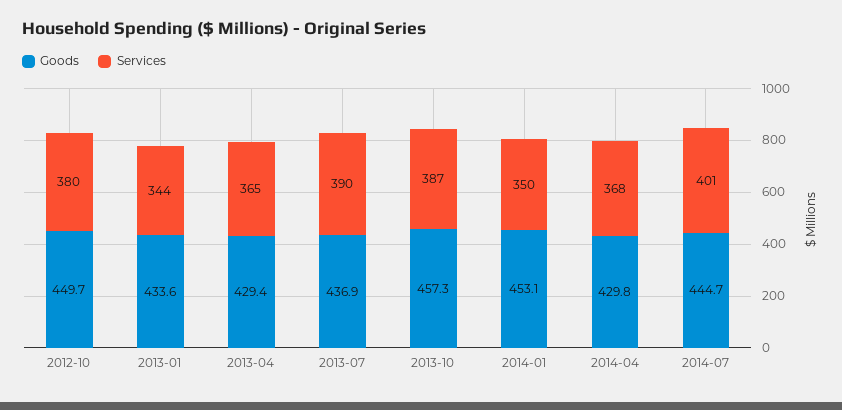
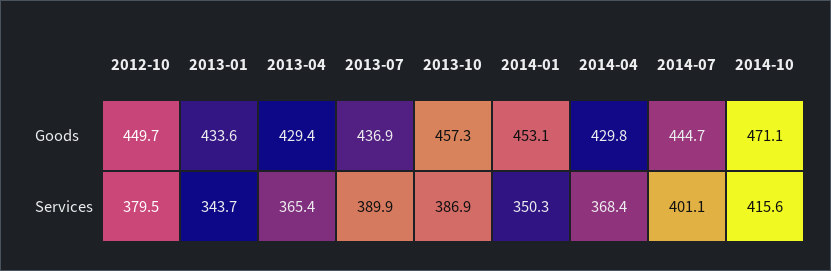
Goods, 2014-10: none -> 471.1
Services, 2014-10: none -> 415.6

